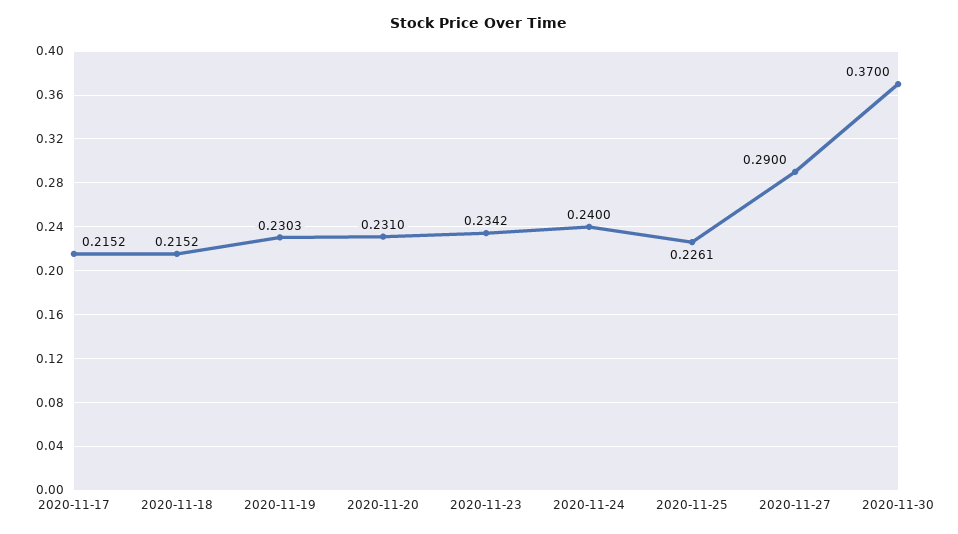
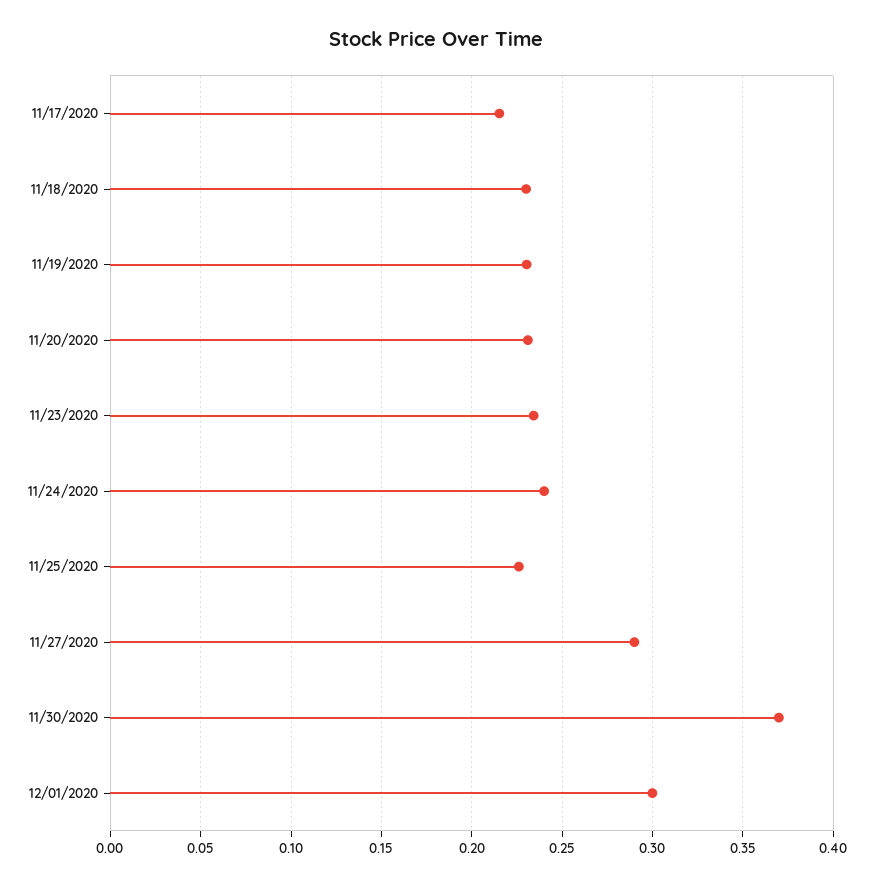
2020-11-18: 0.2152 -> 0.23
12/01/2020: none -> 0.3

